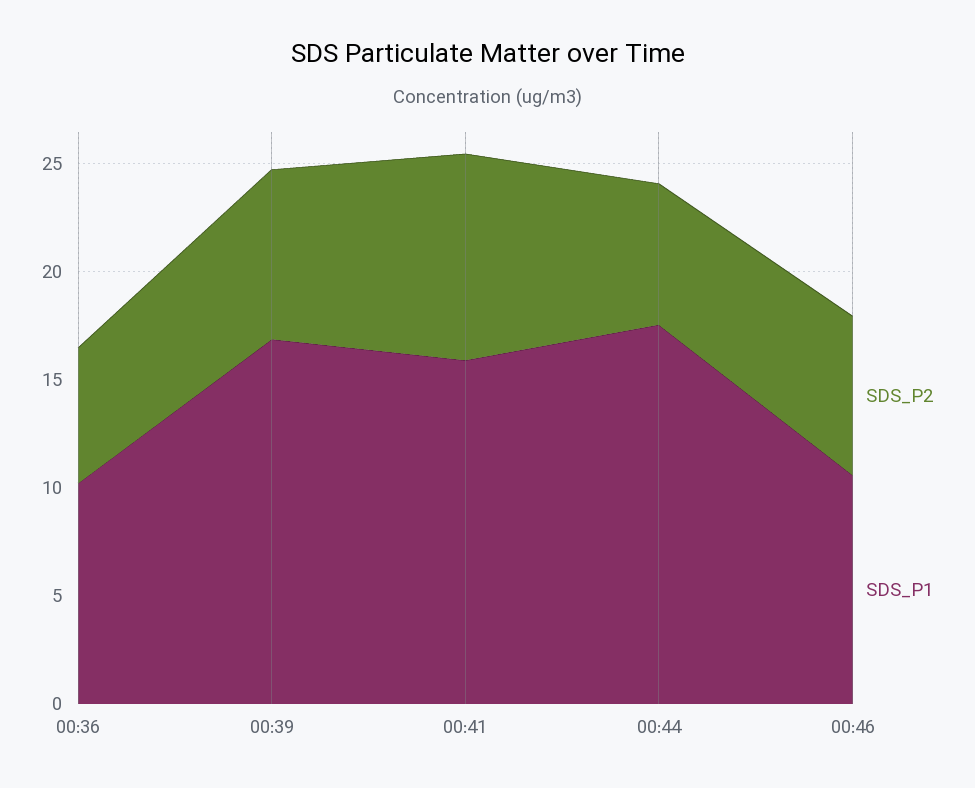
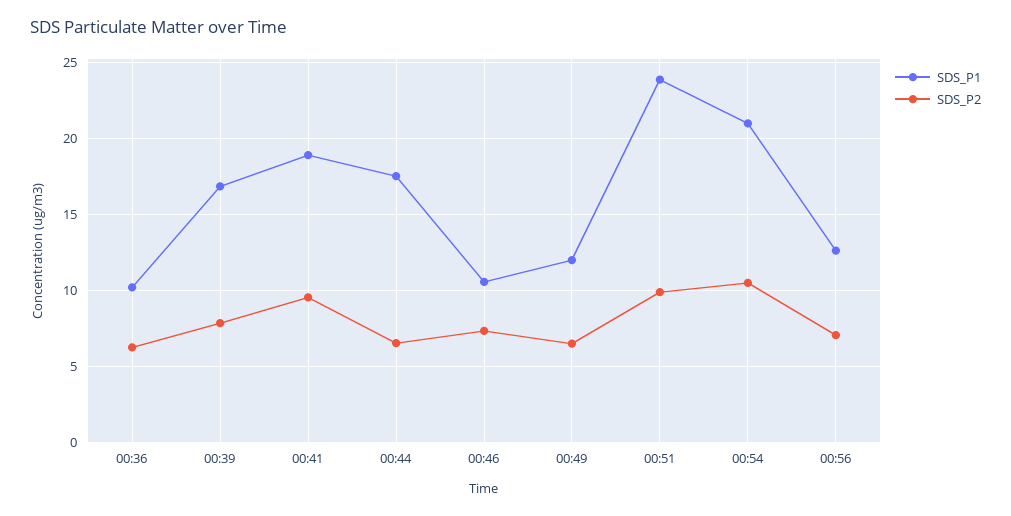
SDS_P1, 00:41: 16 -> 19
SDS_P1, 00:49: none -> 12
SDS_P2, 00:49: none -> 6.5
SDS_P1, 00:51: none -> 24
SDS_P2, 00:51: none -> 10
SDS_P1, 00:54: none -> 21
SDS_P2, 00:54: none -> 10.5
SDS_P1, 00:56: none -> 12.5
SDS_P2, 00:56: none -> 7

